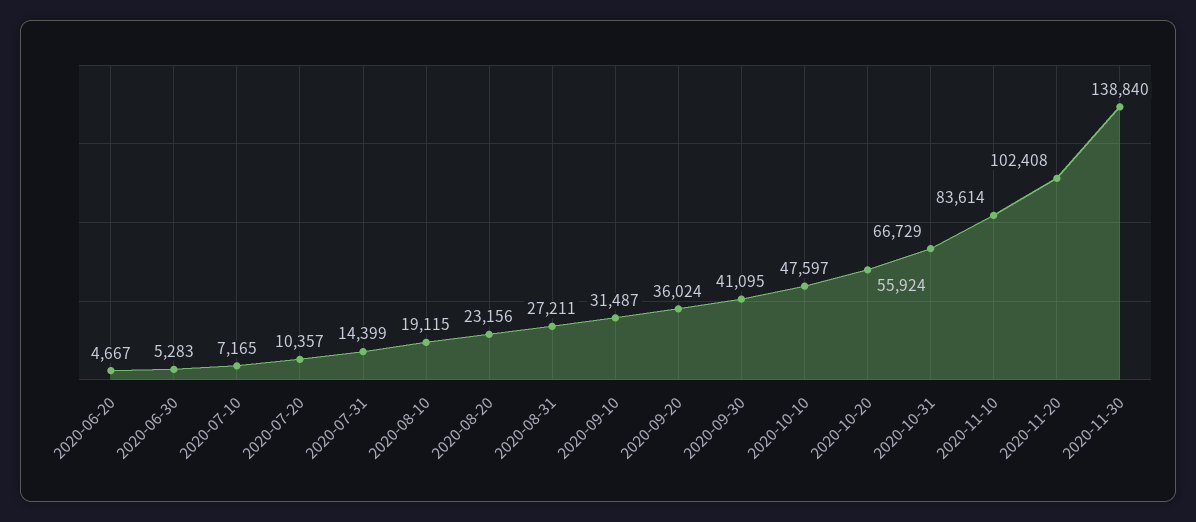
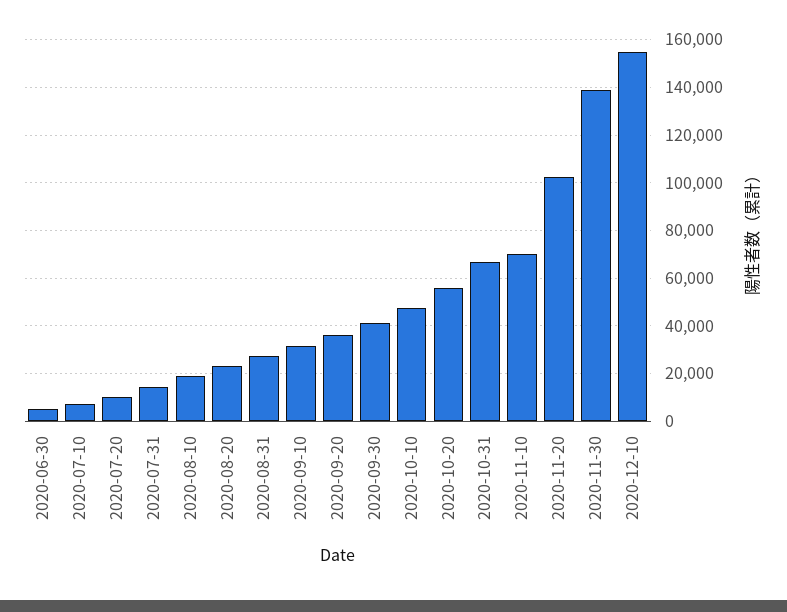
2020-06-20: 4667 -> none
2020-11-10: 83614 -> 70000
2020-12-10: none -> 155000

